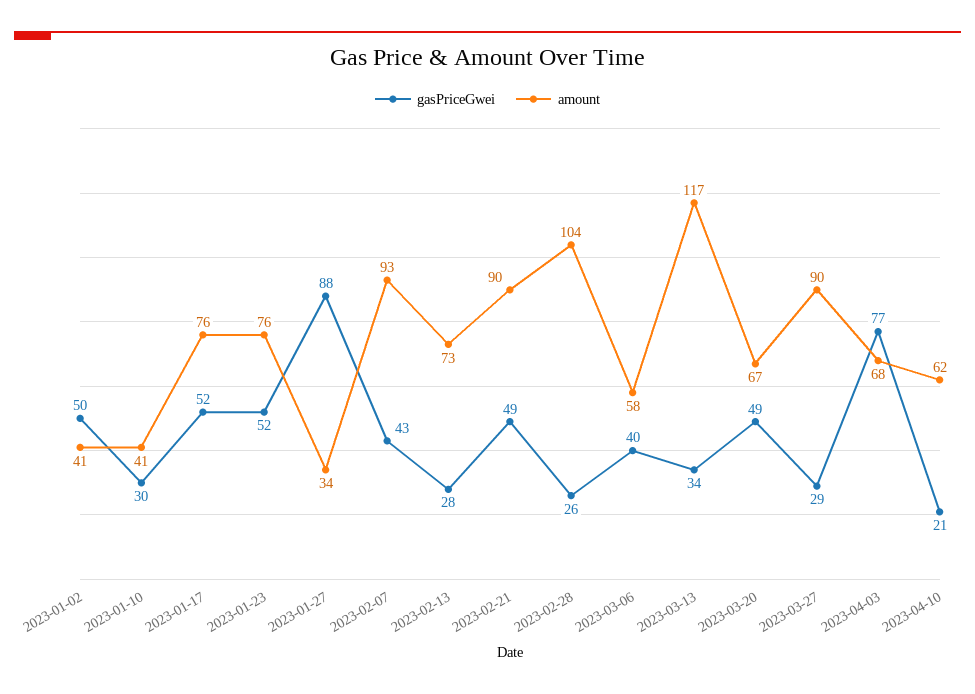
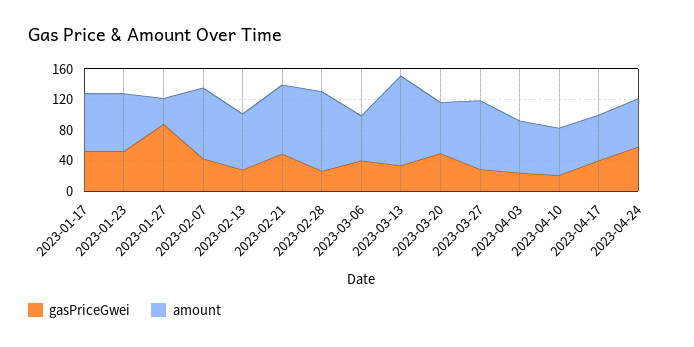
gasPriceGwei, 2023-01-02: 50 -> none
amount, 2023-01-02: 41 -> none
gasPriceGwei, 2023-01-10: 30 -> none
amount, 2023-01-10: 41 -> none
gasPriceGwei, 2023-04-03: 77 -> 20
gasPriceGwei, 2023-04-17: none -> 40
amount, 2023-04-17: none -> 60
gasPriceGwei, 2023-04-24: none -> 60
amount, 2023-04-24: none -> 60

